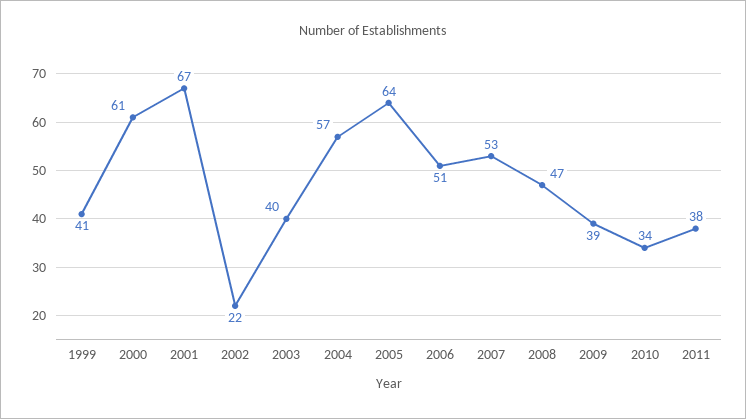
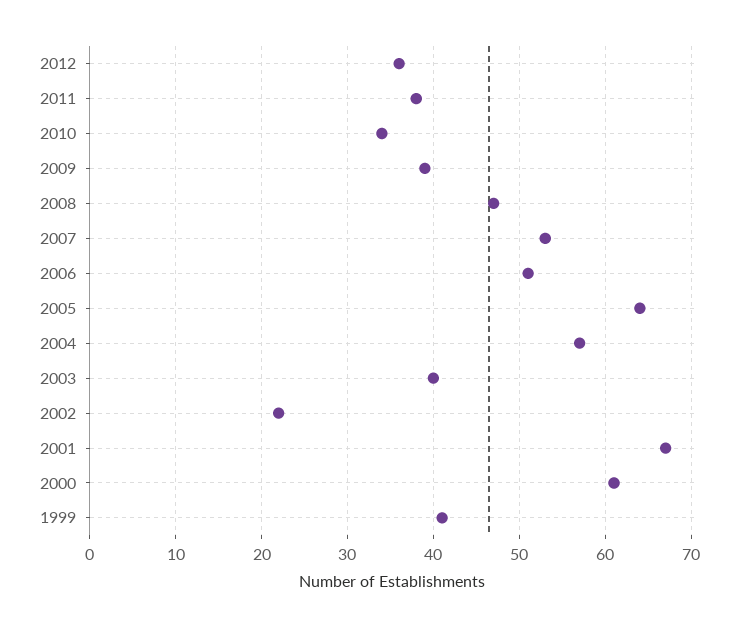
2012: none -> 36

